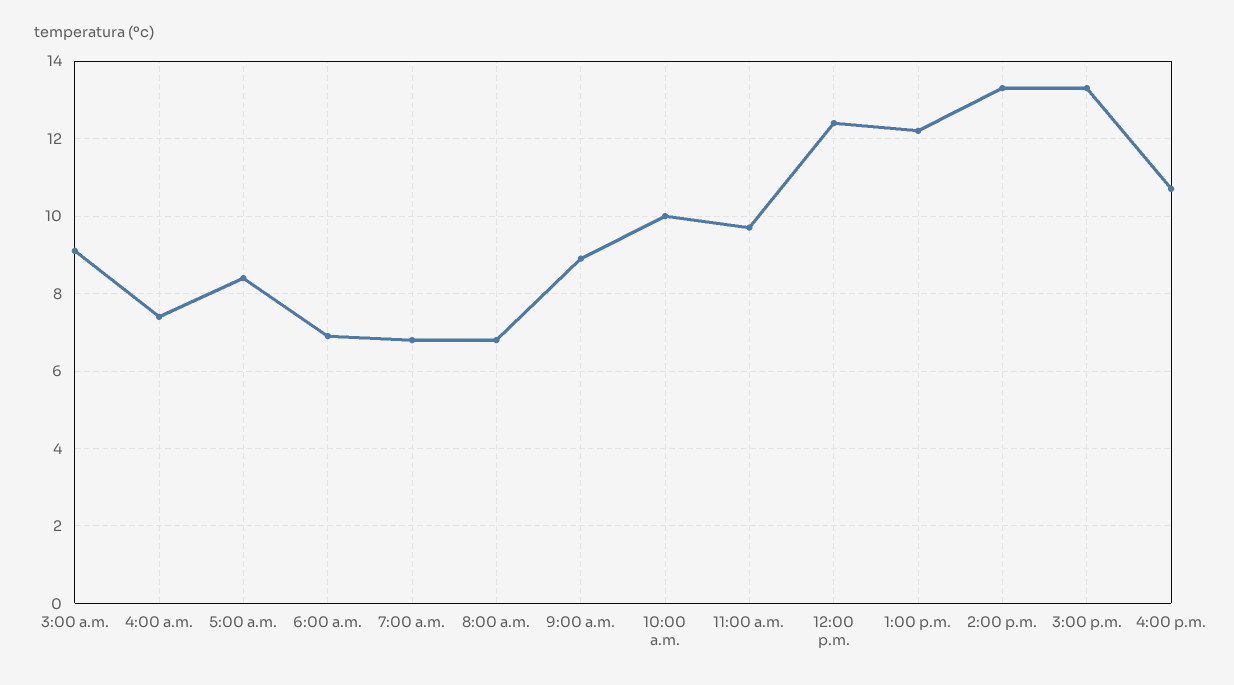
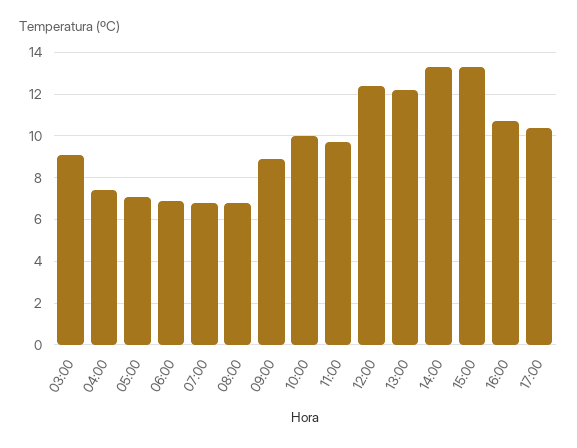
5:00 a.m.: 8.5 -> 7
17:00: none -> 10.5

